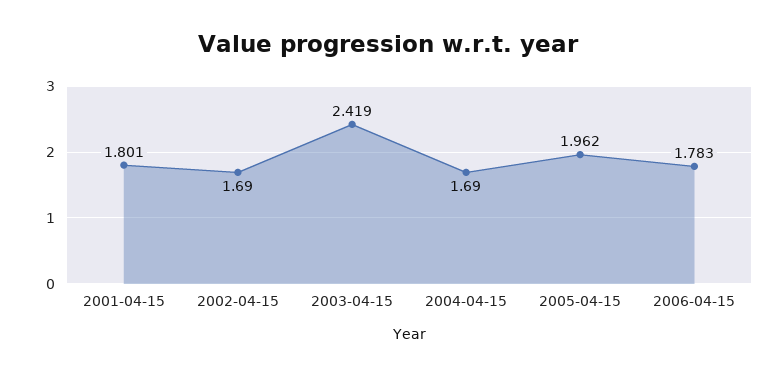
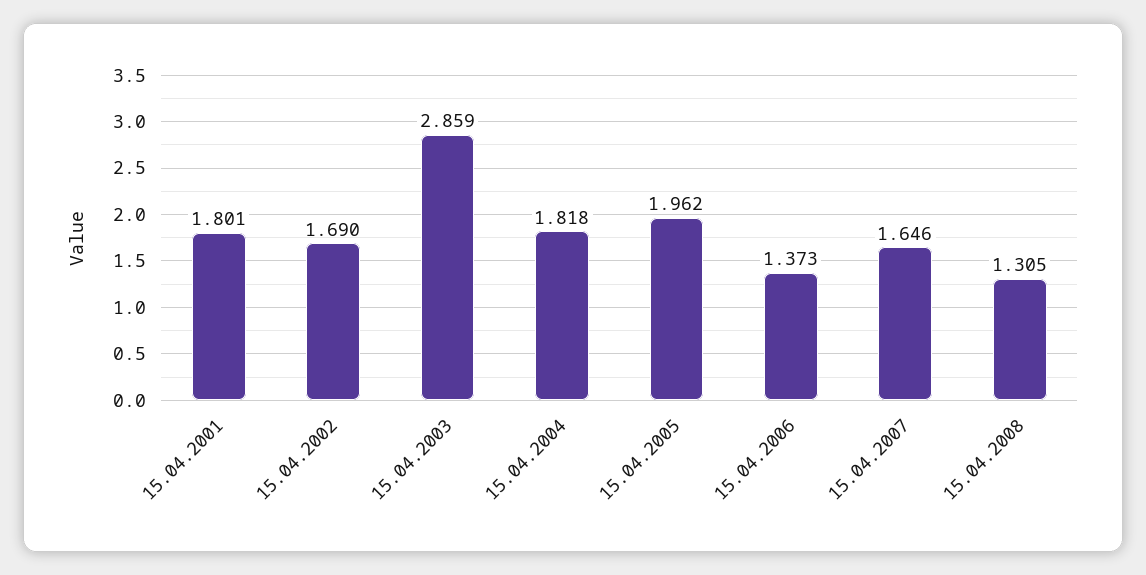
2003-04-15: 2.419 -> 2.859
2004-04-15: 1.69 -> 1.818
2006-04-15: 1.783 -> 1.373
15.04.2007: none -> 1.646
15.04.2008: none -> 1.305

